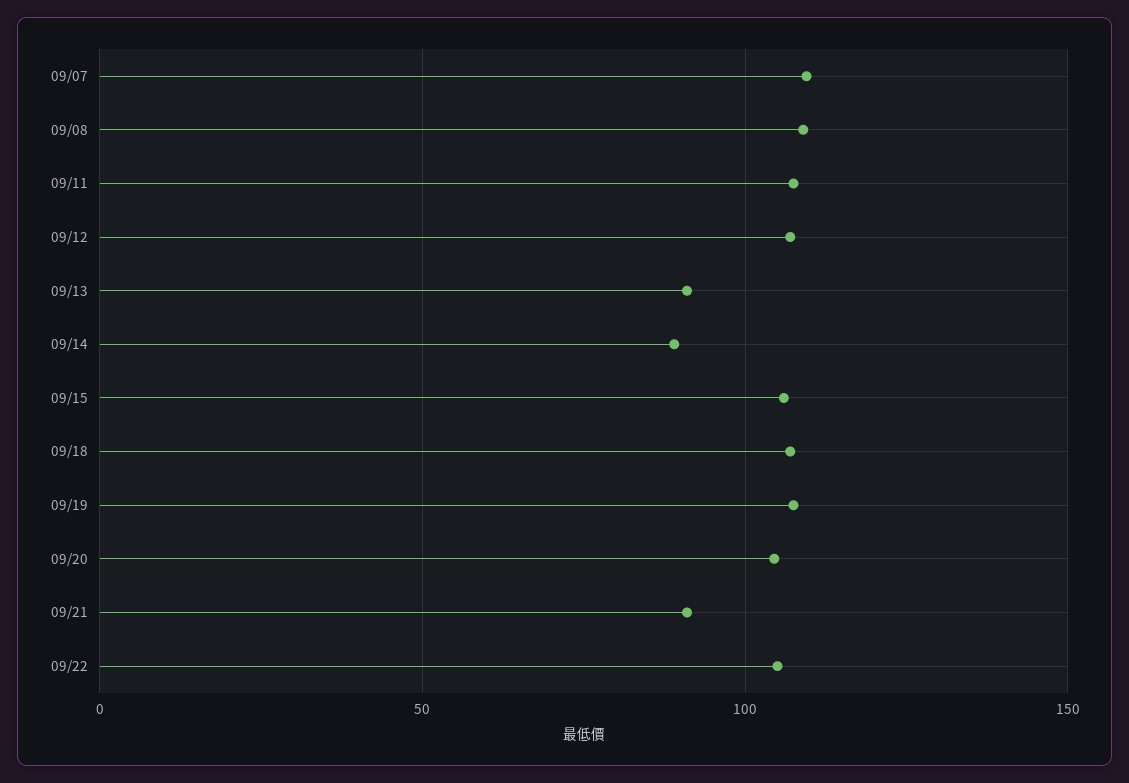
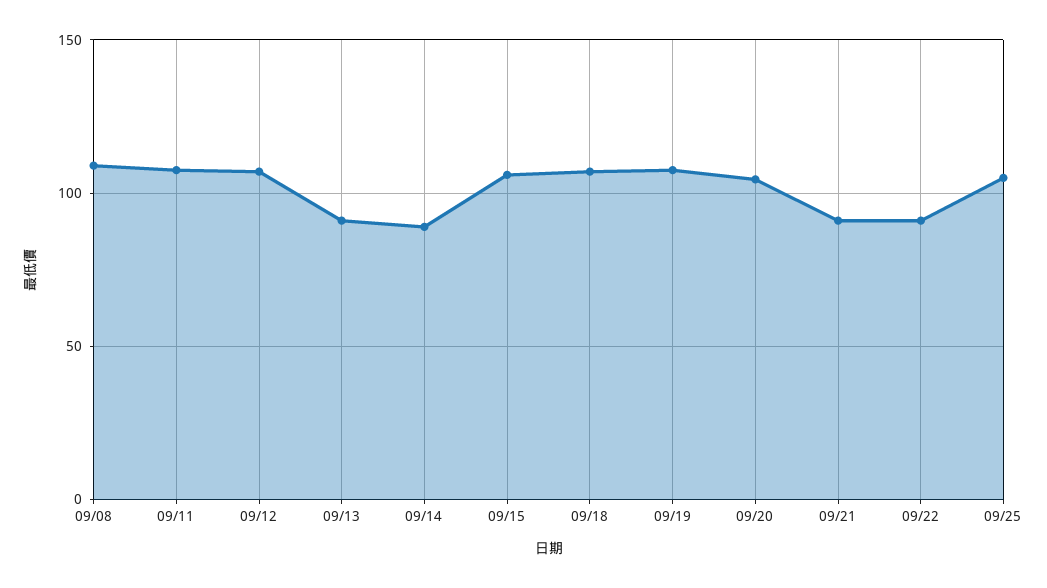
09/07: 110 -> none
09/22: 105 -> 90
09/25: none -> 105

